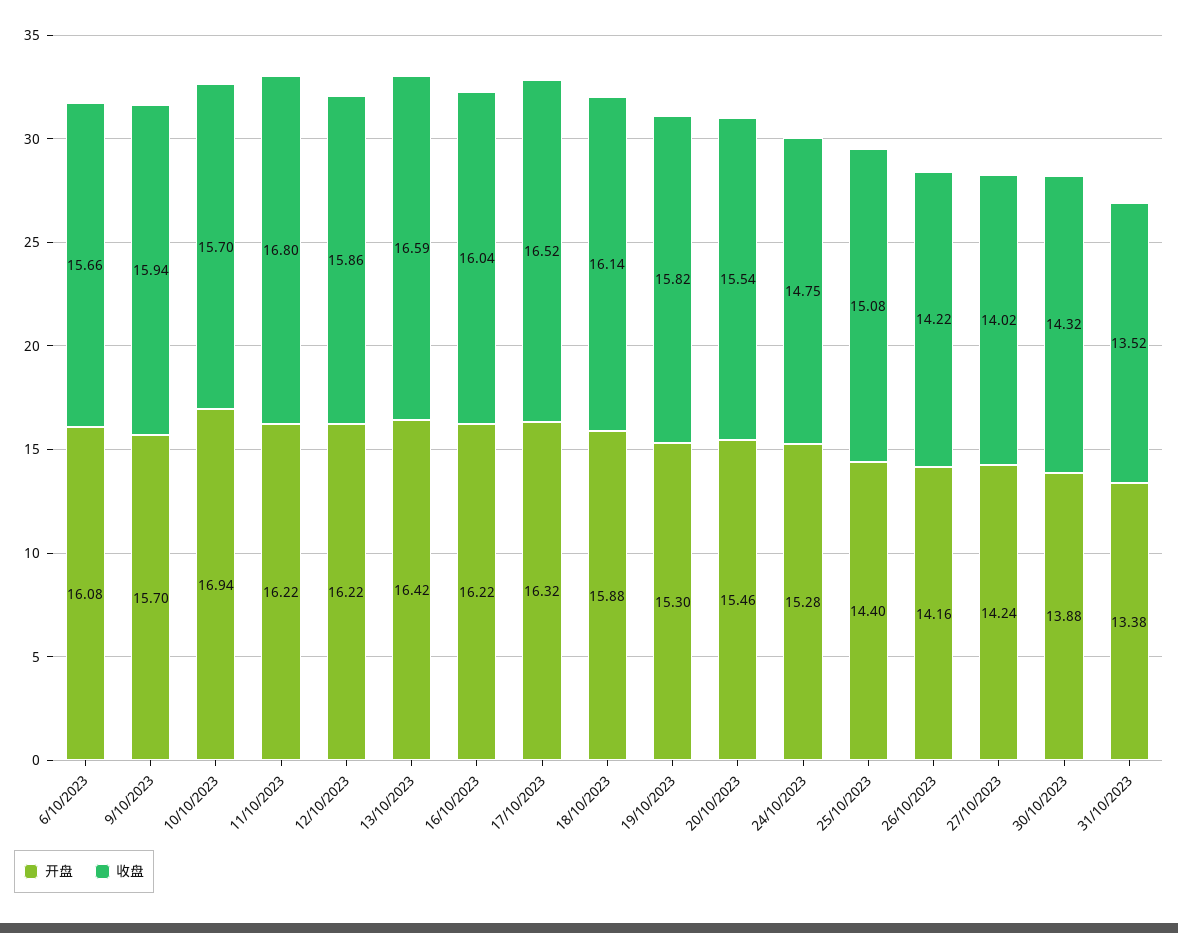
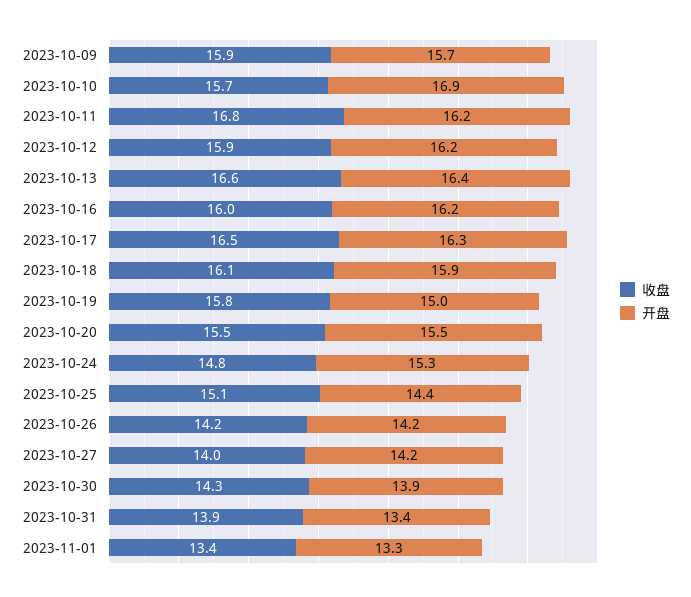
开盘, 6/10/2023: 16.08 -> none
收盘, 6/10/2023: 15.66 -> none
开盘, 19/10/2023: 15.3 -> 15
收盘, 31/10/2023: 13.52 -> 13.9
收盘, 2023-11-01: none -> 13.4
开盘, 2023-11-01: none -> 13.3

